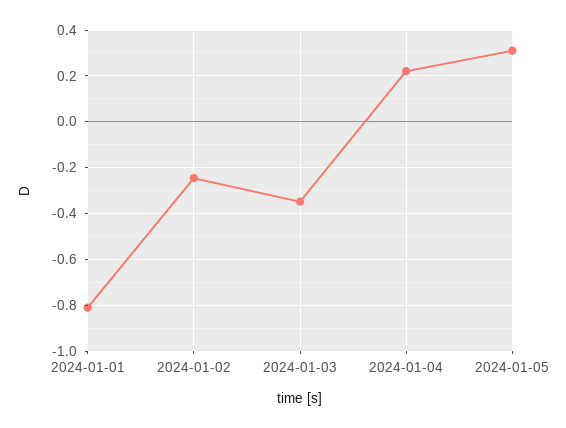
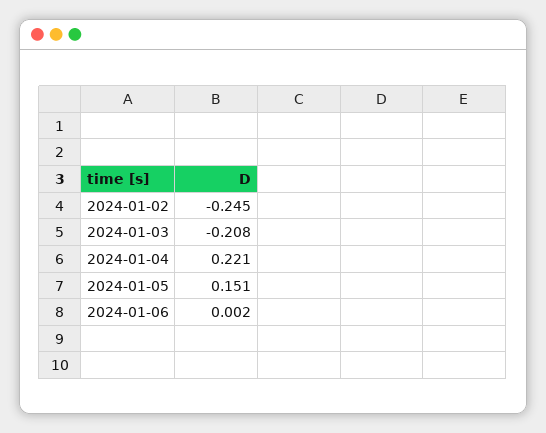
2024-01-01: -0.8 -> none
2024-01-03: -0.35 -> -0.208
2024-01-05: 0.3 -> 0.151
2024-01-06: none -> 0.002

